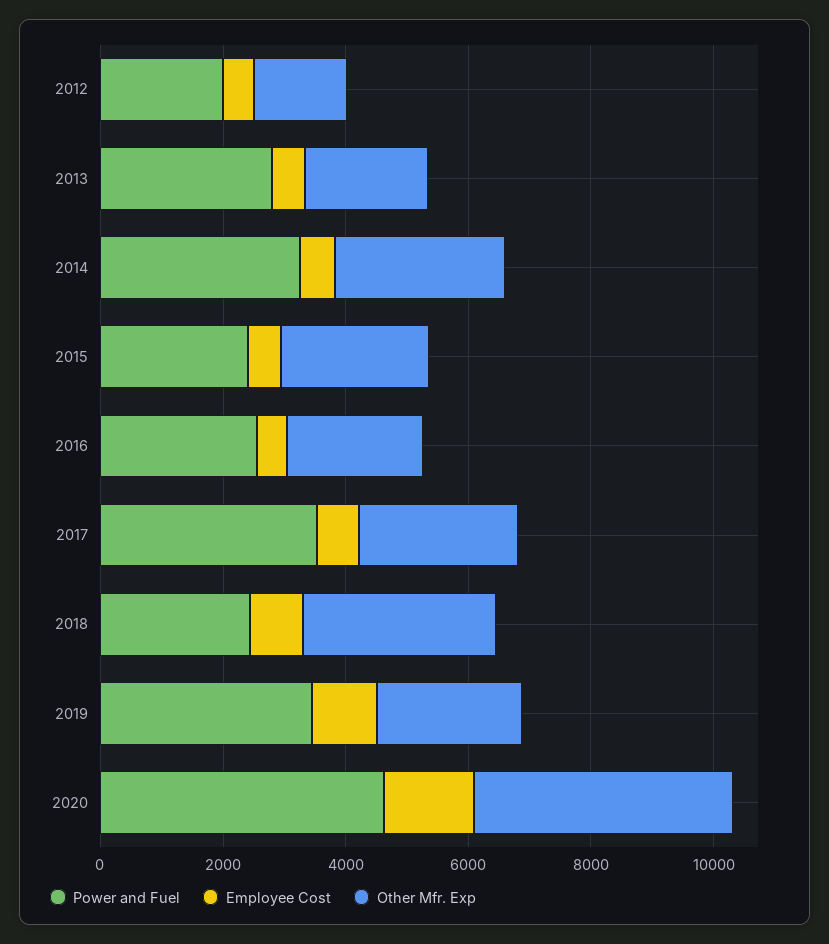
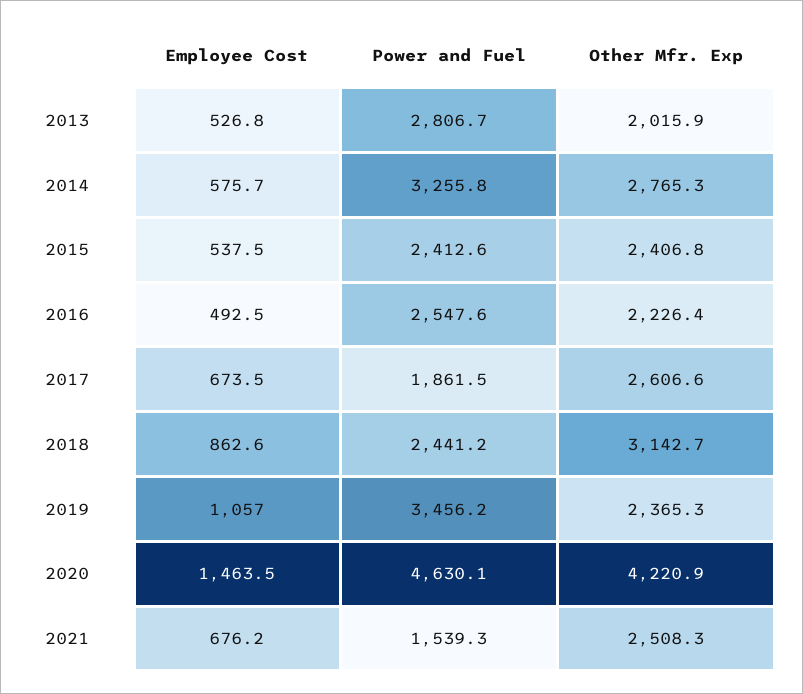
Power and Fuel, 2012: 2000 -> none
Employee Cost, 2012: 500 -> none
Other Mfr. Exp, 2012: 1500 -> none
Power and Fuel, 2017: 3500 -> 1861.5
Employee Cost, 2021: none -> 676.2
Power and Fuel, 2021: none -> 1539.3
Other Mfr. Exp, 2021: none -> 2508.3

